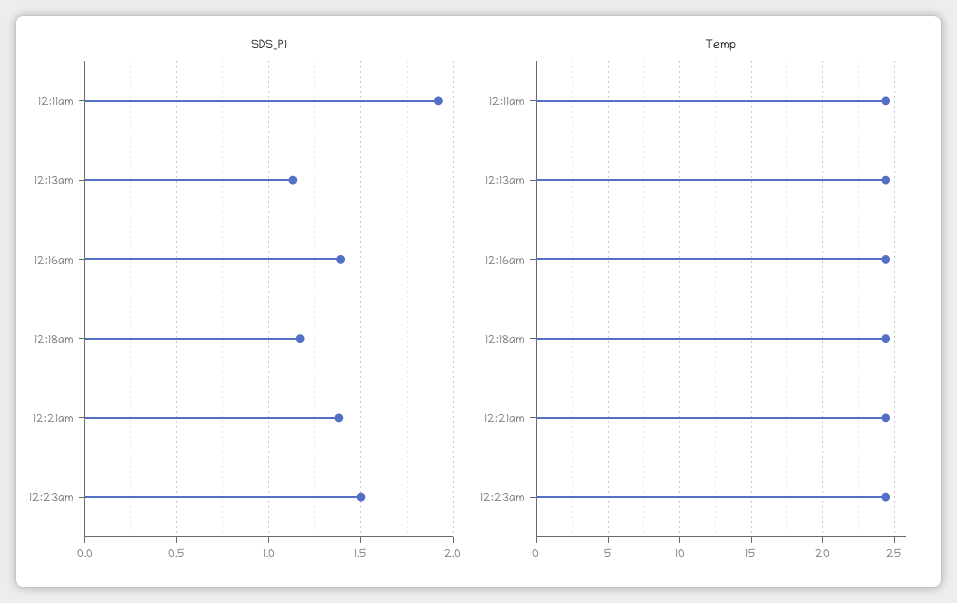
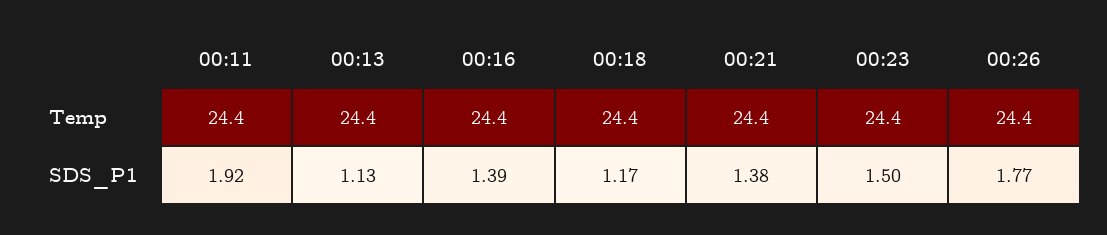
Temp, 00:26: none -> 24.4
SDS_P1, 00:26: none -> 1.77

